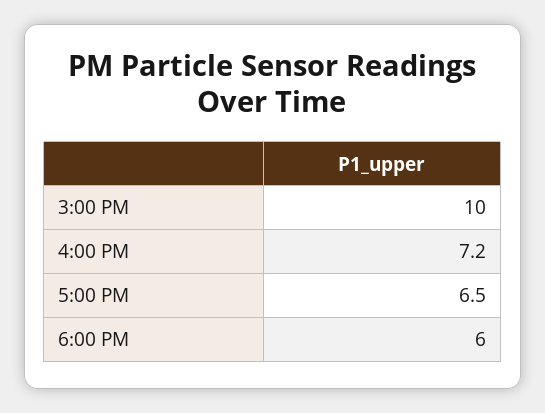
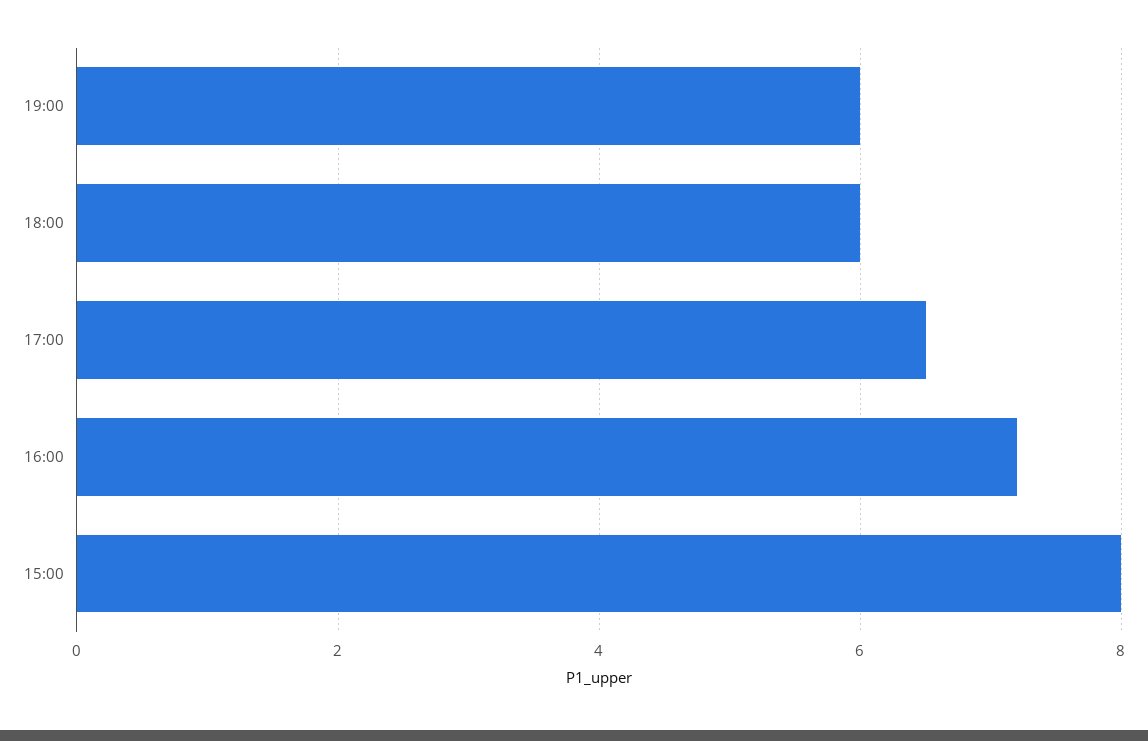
3:00 PM: 10 -> 8
19:00: none -> 6

